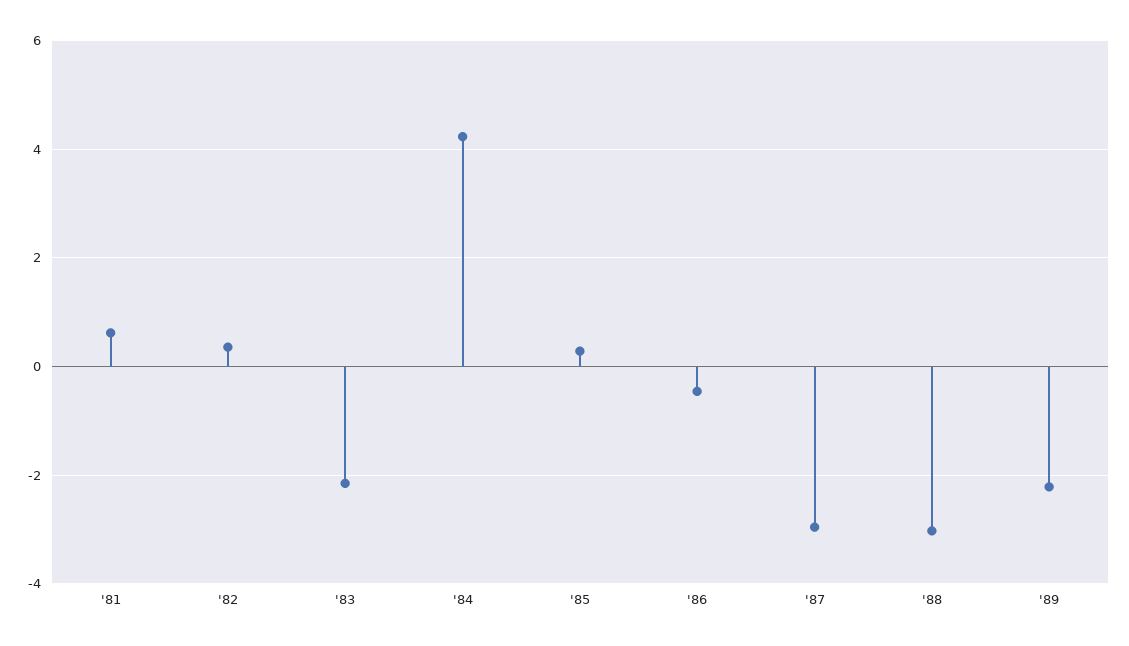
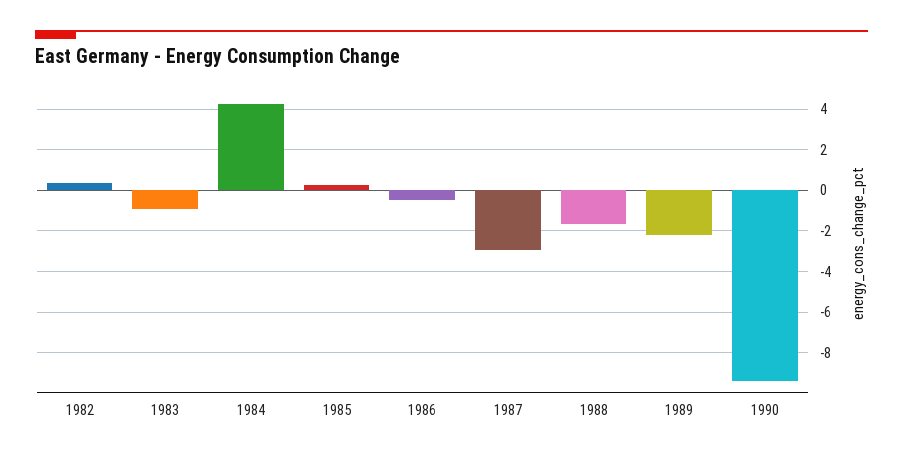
'81: 0.6 -> none
'83: -2.2 -> -1
'88: -3 -> -1.5
1990: none -> -9.5

